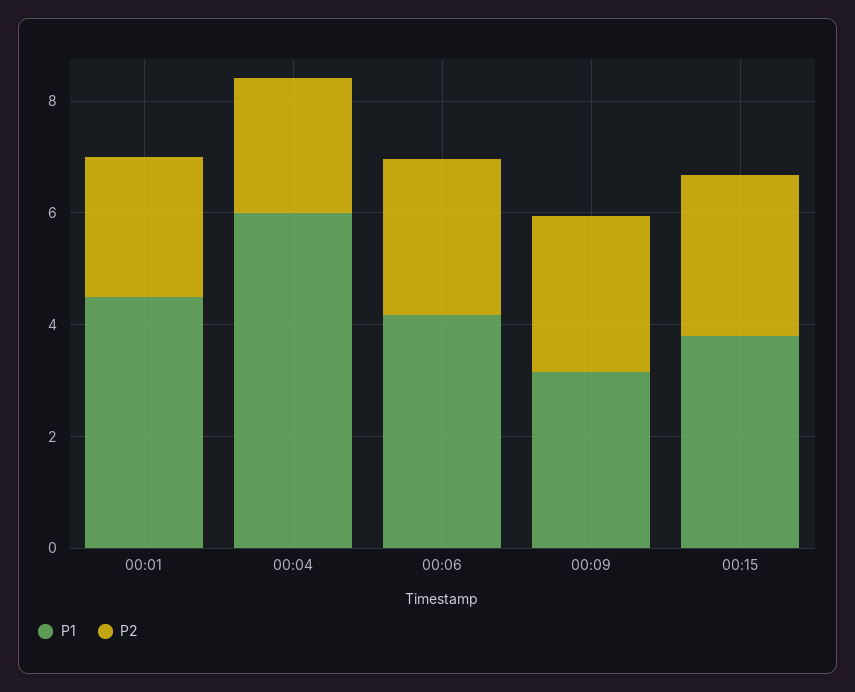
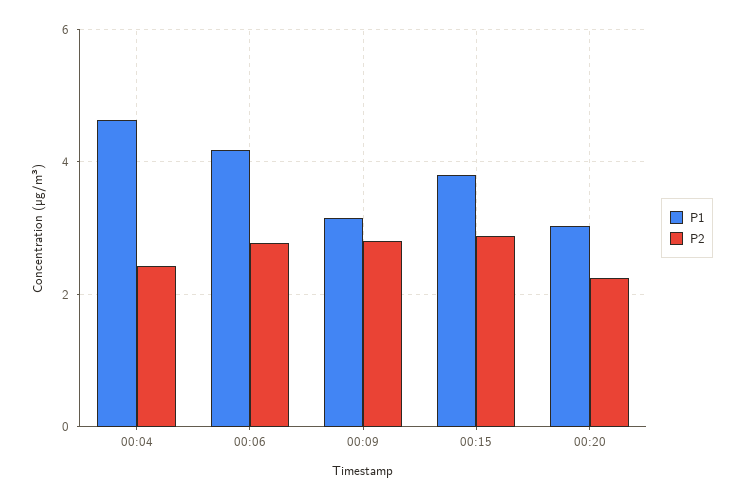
P1, 00:01: 4.5 -> none
P2, 00:01: 2.5 -> none
P1, 00:04: 6 -> 4.6
P1, 00:20: none -> 3
P2, 00:20: none -> 2.2

